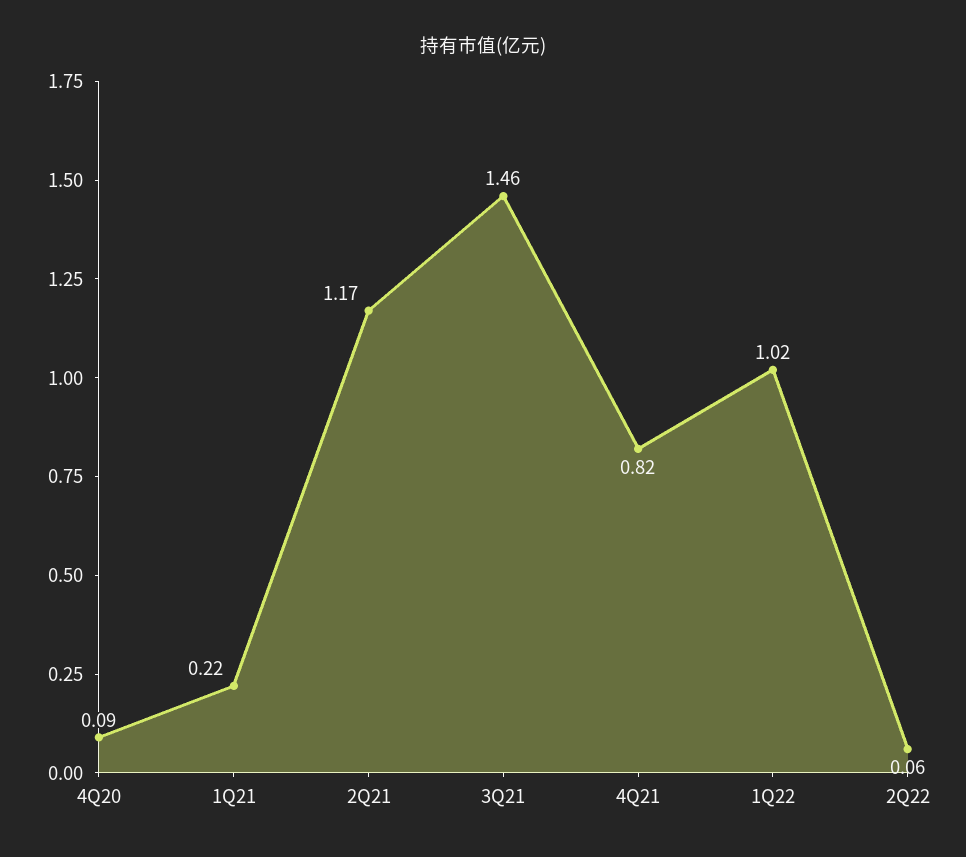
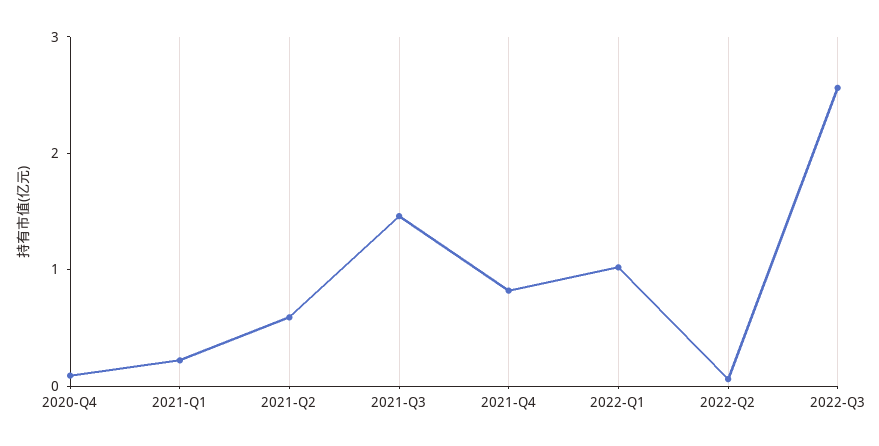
2Q21: 1.17 -> 0.6
2022-Q3: none -> 2.6

